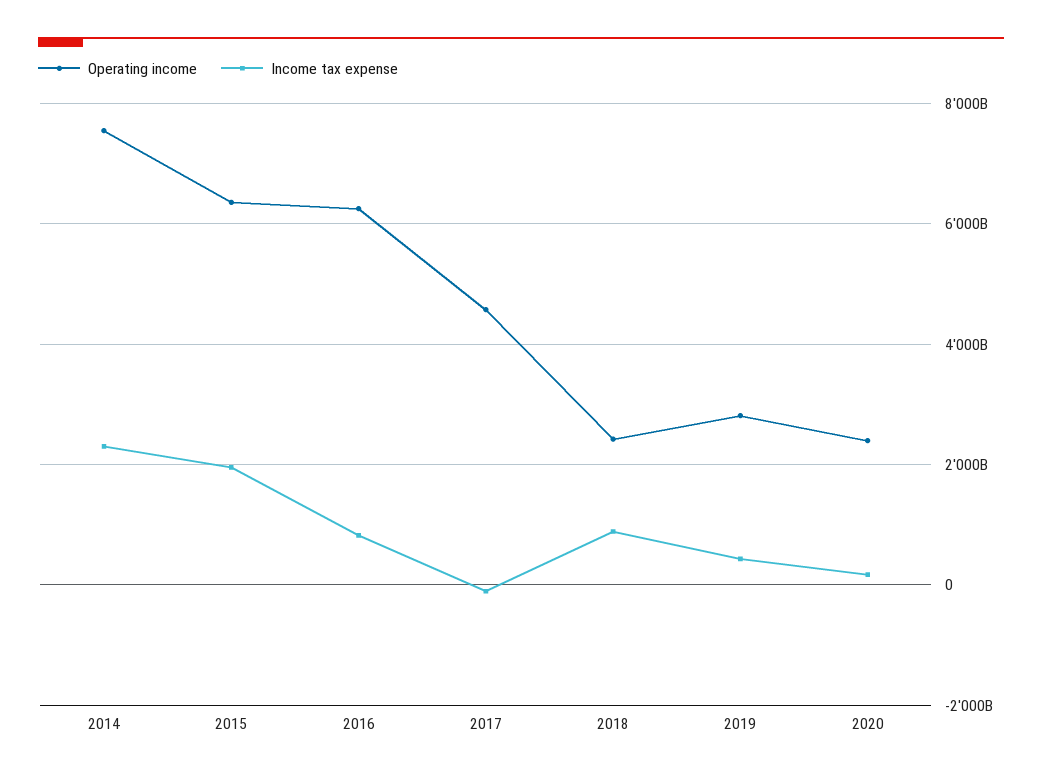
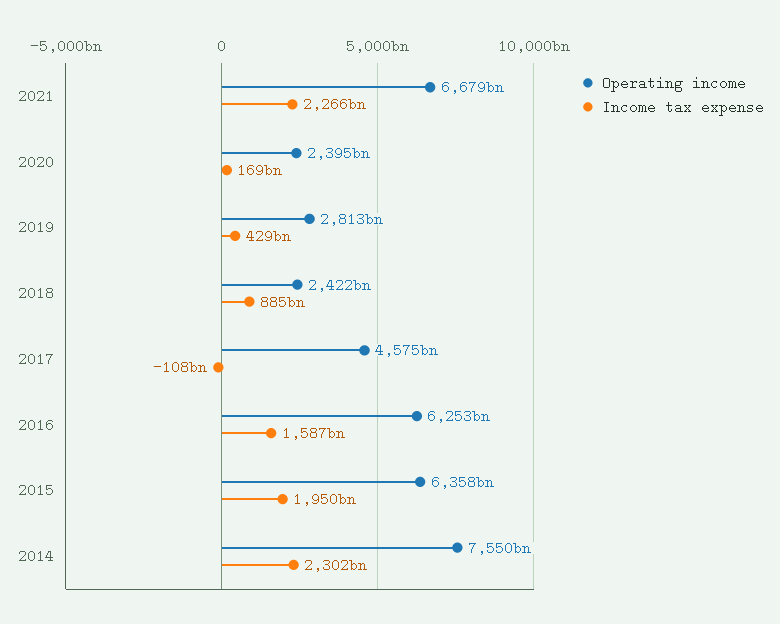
Income tax expense, 2016: 800000000000 -> 1587000000000
Operating income, 2021: none -> 6679000000000
Income tax expense, 2021: none -> 2266000000000

